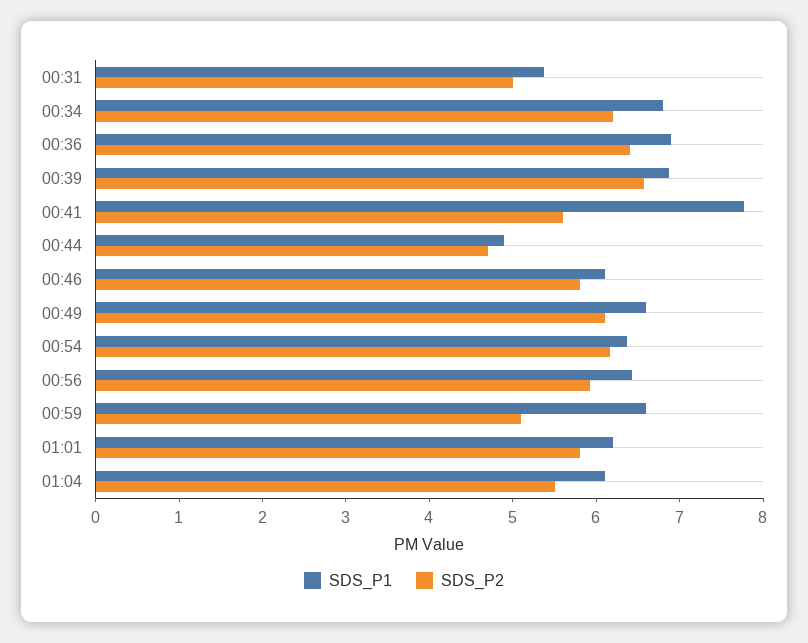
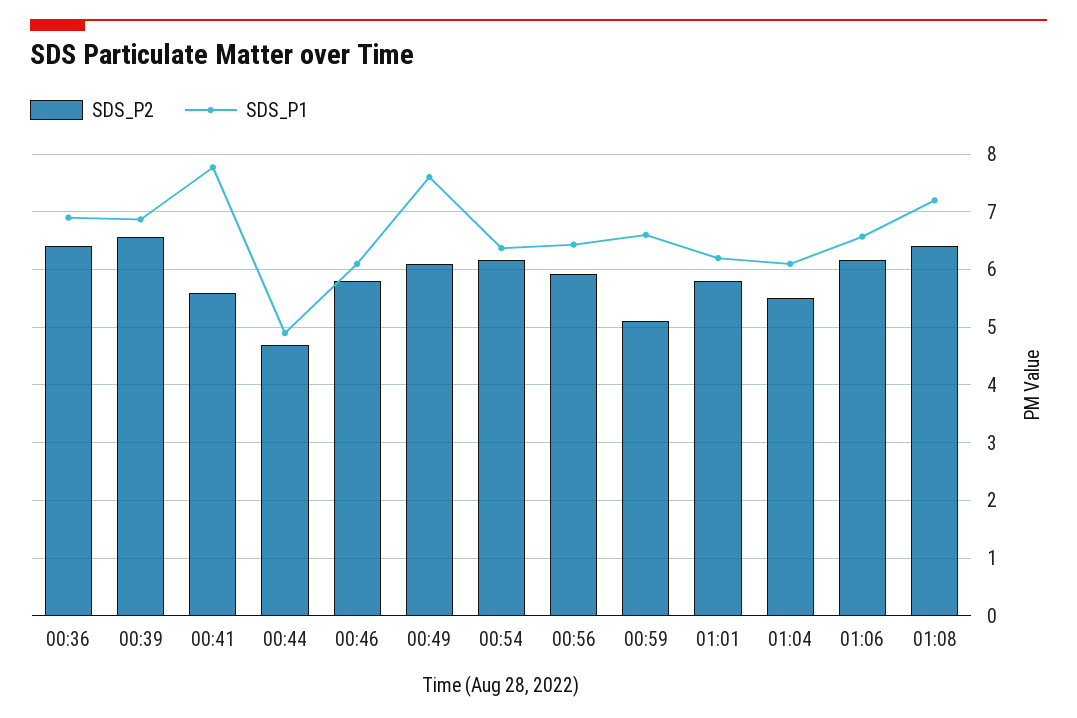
SDS_P1, 00:31: 5.4 -> none
SDS_P2, 00:31: 5 -> none
SDS_P1, 00:34: 6.8 -> none
SDS_P2, 00:34: 6.2 -> none
SDS_P1, 00:49: 6.6 -> 7.6
SDS_P2, 01:06: none -> 6.2
SDS_P1, 01:06: none -> 6.6
SDS_P2, 01:08: none -> 6.4
SDS_P1, 01:08: none -> 7.2

